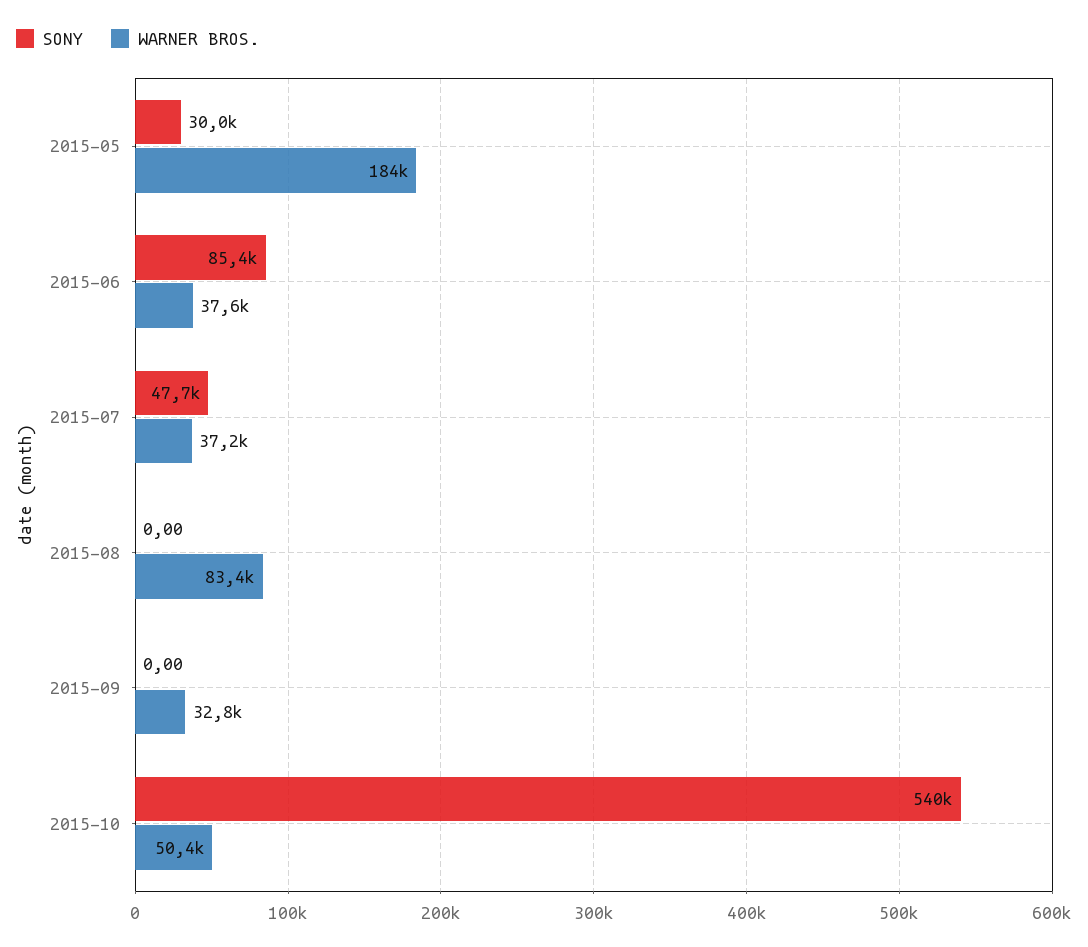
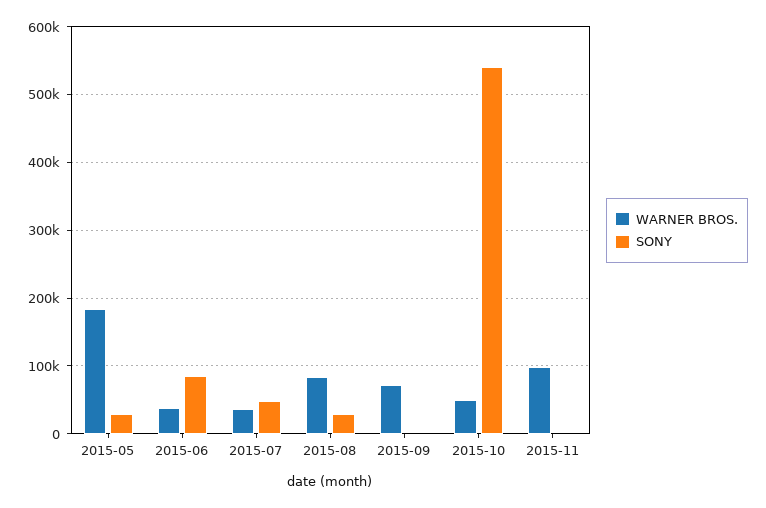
SONY, 2015-08: 0 -> 30000
WARNER BROS., 2015-09: 32800 -> 70000
WARNER BROS., 2015-11: none -> 100000
SONY, 2015-11: none -> 0

